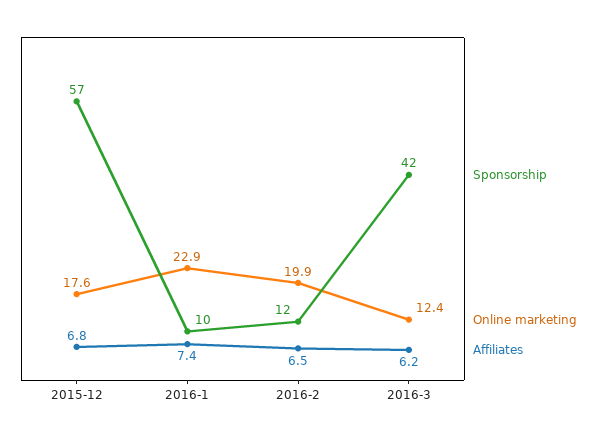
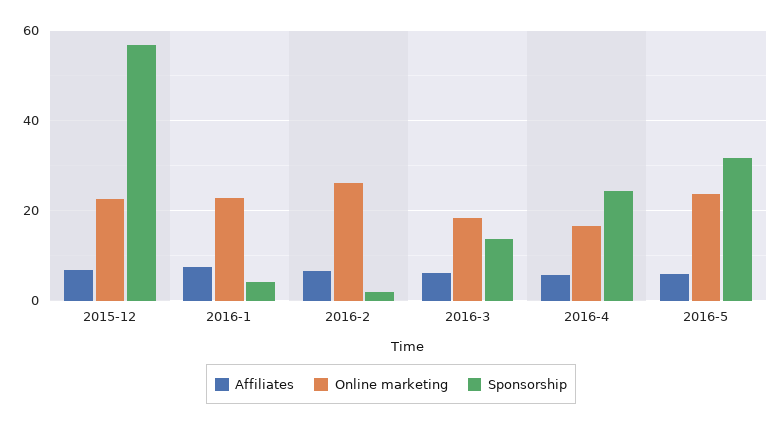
Online marketing, 2015-12: 17.6 -> 22
Sponsorship, 2016-1: 10 -> 4
Sponsorship, 2016-2: 12 -> 2
Online marketing, 2016-2: 19.9 -> 26
Sponsorship, 2016-3: 42 -> 14
Online marketing, 2016-3: 12.4 -> 18
Affiliates, 2016-4: none -> 6
Online marketing, 2016-4: none -> 16
Sponsorship, 2016-4: none -> 24
Affiliates, 2016-5: none -> 6
Online marketing, 2016-5: none -> 24
Sponsorship, 2016-5: none -> 32

